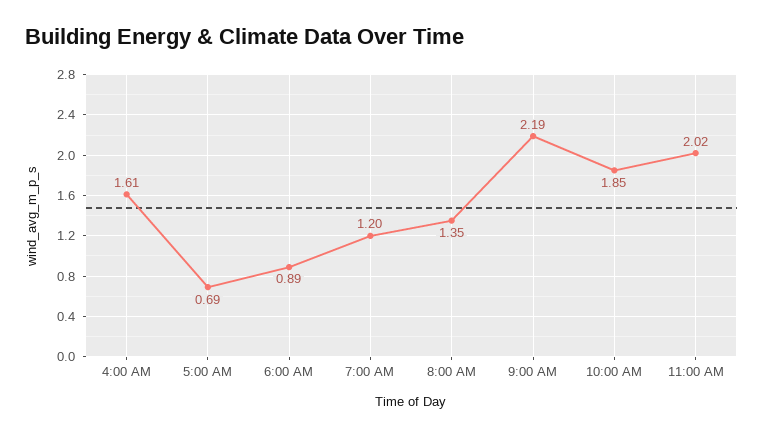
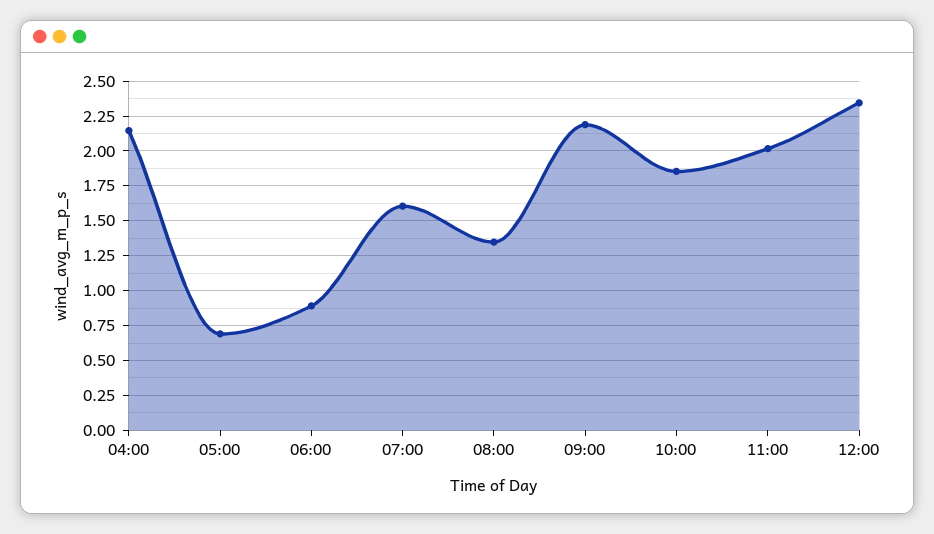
4:00 AM: 1.61 -> 2.15
7:00 AM: 1.2 -> 1.6
12:00: none -> 2.35

